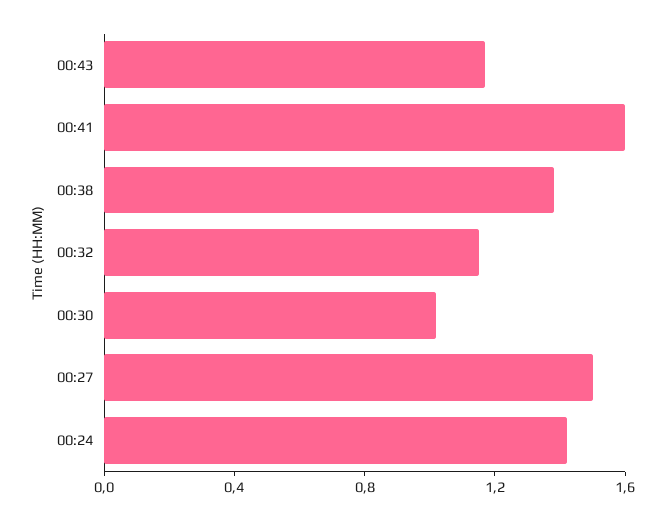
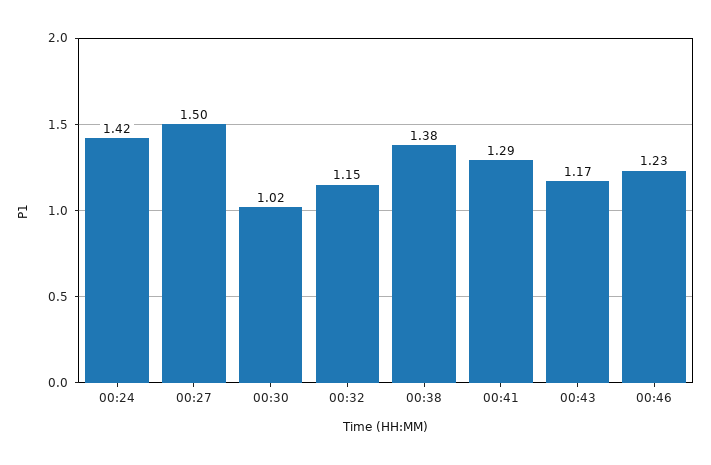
00:41: 1.6 -> 1.29
00:46: none -> 1.23

